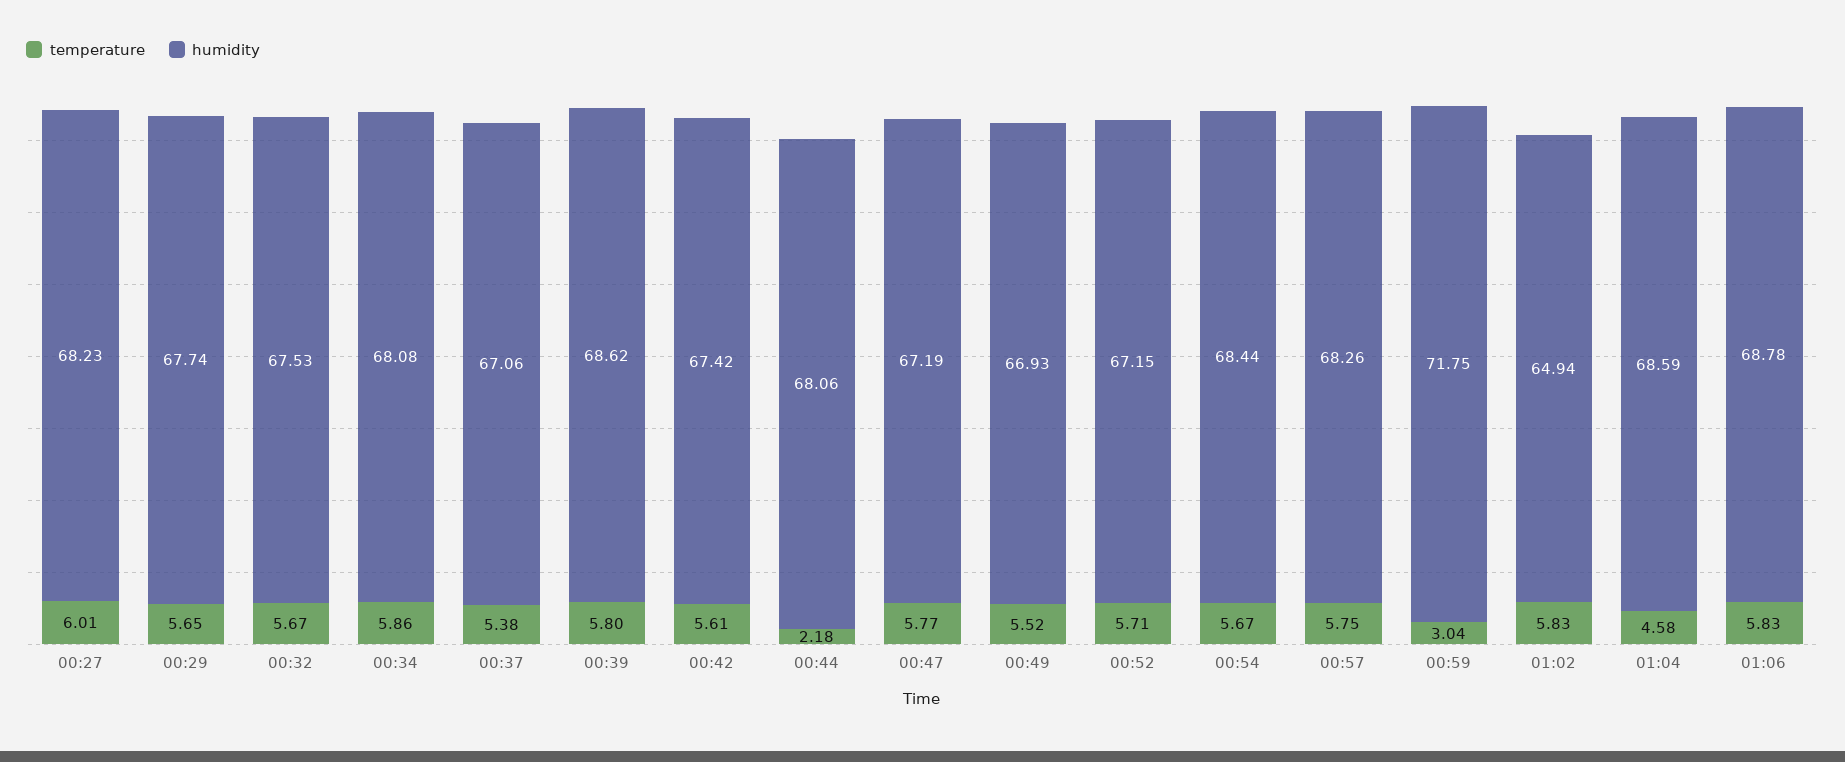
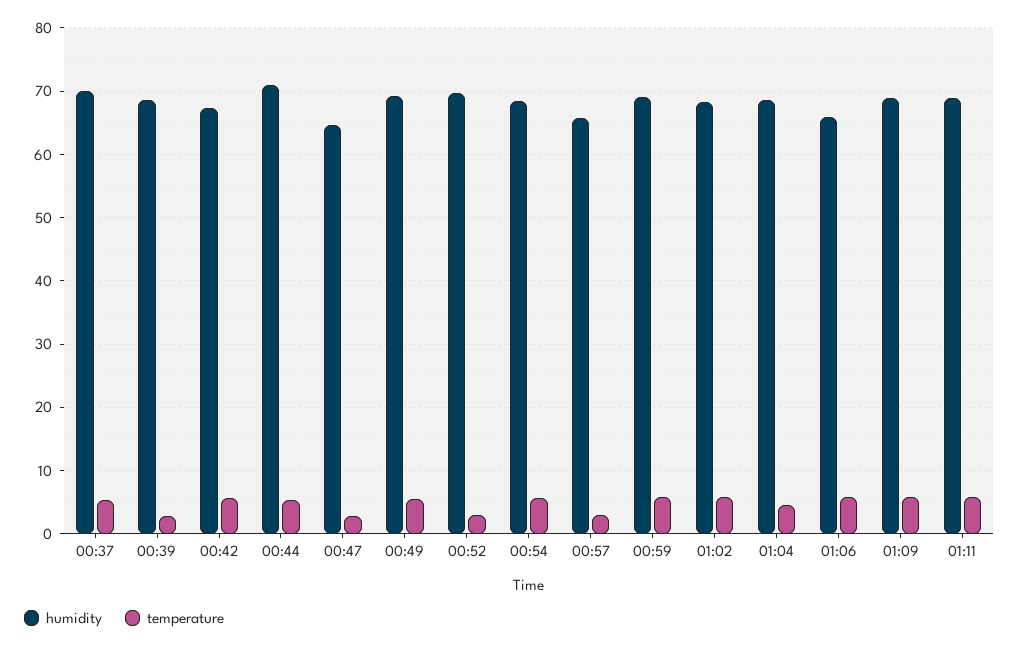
temperature, 00:27: 6.01 -> none
humidity, 00:27: 68.23 -> none
temperature, 00:29: 5.65 -> none
humidity, 00:29: 67.74 -> none
temperature, 00:32: 5.67 -> none
humidity, 00:32: 67.53 -> none
temperature, 00:34: 5.86 -> none
humidity, 00:34: 68.08 -> none
humidity, 00:37: 67.06 -> 70
temperature, 00:39: 5.8 -> 3
temperature, 00:44: 2.18 -> 5
humidity, 00:44: 68.06 -> 71
temperature, 00:47: 5.77 -> 3
humidity, 00:47: 67.19 -> 65
humidity, 00:49: 66.93 -> 69
temperature, 00:52: 5.71 -> 3
humidity, 00:52: 67.15 -> 70
temperature, 00:57: 5.75 -> 3
humidity, 00:57: 68.26 -> 66
temperature, 00:59: 3.04 -> 6
humidity, 00:59: 71.75 -> 69
humidity, 01:02: 64.94 -> 68
humidity, 01:06: 68.78 -> 66
humidity, 01:09: none -> 69
temperature, 01:09: none -> 6
humidity, 01:11: none -> 69
temperature, 01:11: none -> 6

